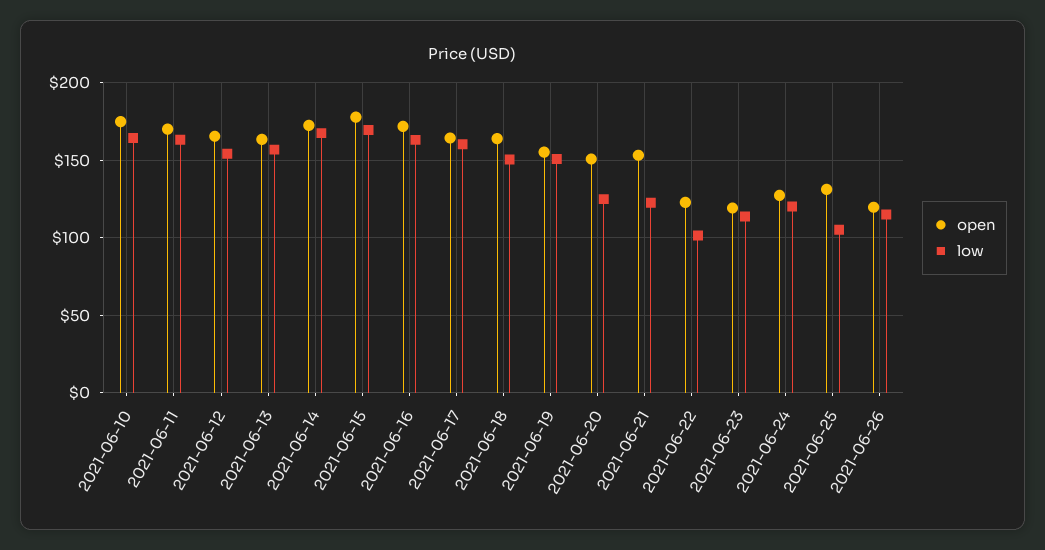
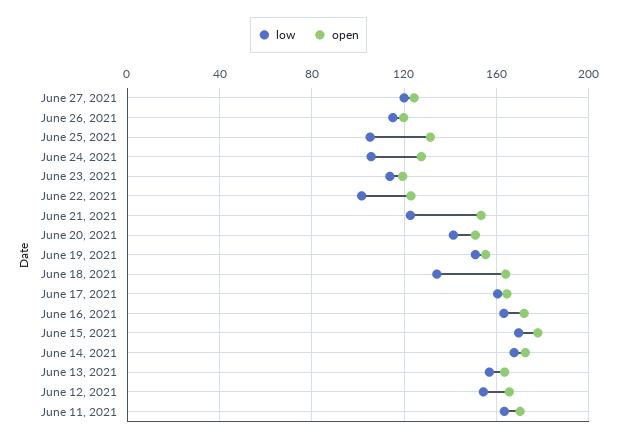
open, 2021-06-10: 175 -> none
low, 2021-06-10: 165 -> none
low, 2021-06-18: 150 -> 135
low, 2021-06-20: 125 -> 140
low, 2021-06-24: 120 -> 105
low, June 27, 2021: none -> 120
open, June 27, 2021: none -> 125

